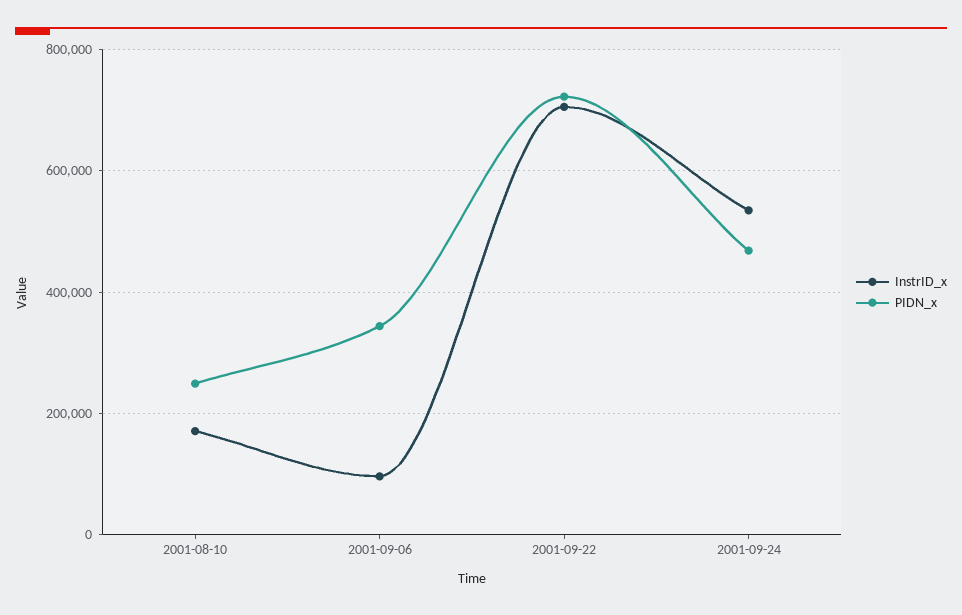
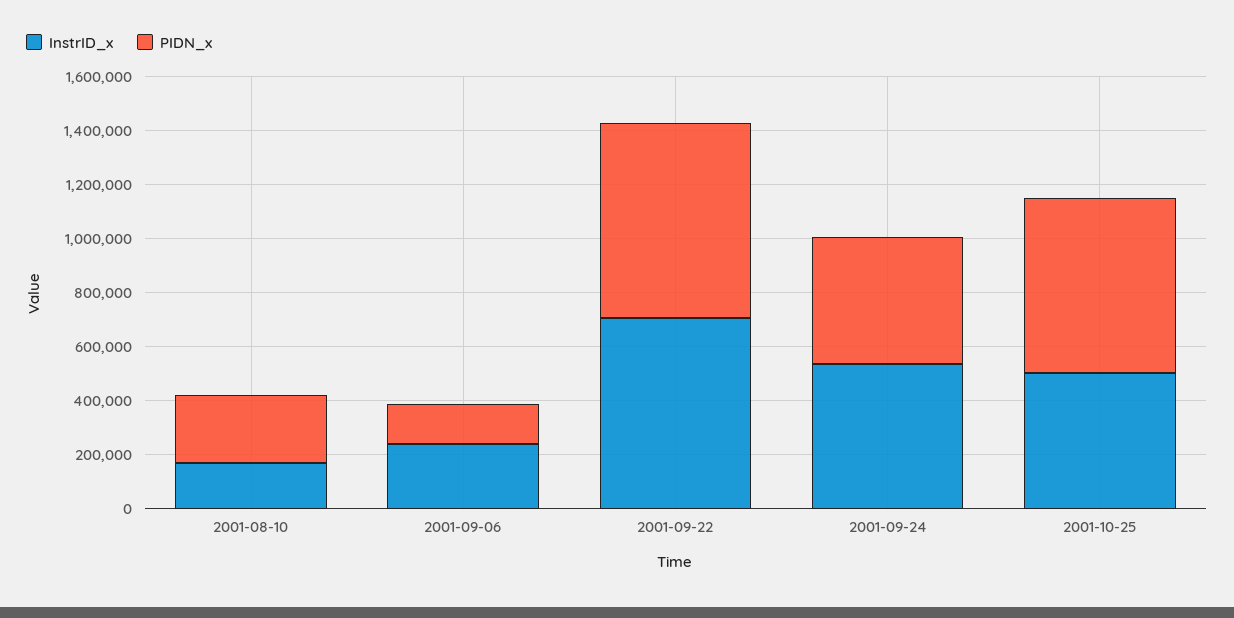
InstrID_x, 2001-09-06: 100000 -> 250000
PIDN_x, 2001-09-06: 340000 -> 150000
InstrID_x, 2001-10-25: none -> 500000
PIDN_x, 2001-10-25: none -> 650000

